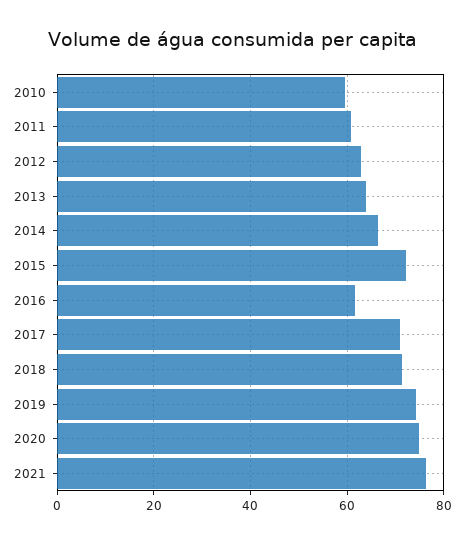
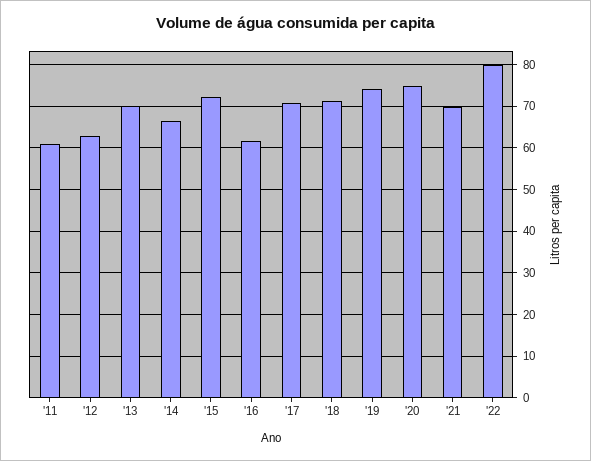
2010: 60 -> none
2013: 64 -> 70
2021: 76 -> 70
'22: none -> 80

